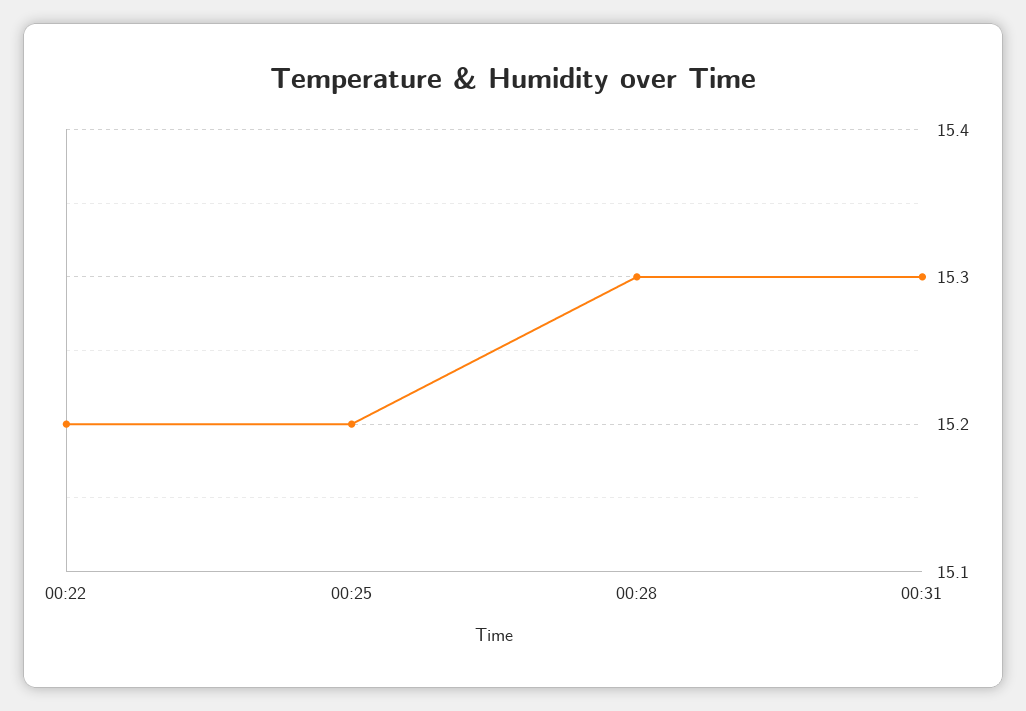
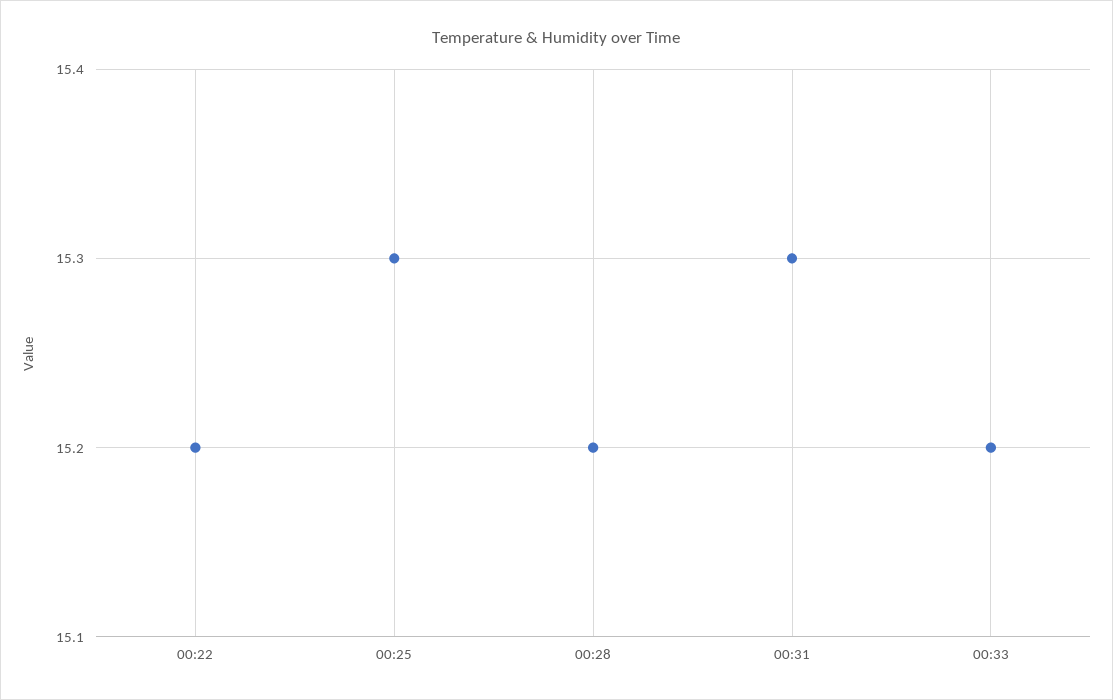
00:25: 15.2 -> 15.3
00:28: 15.3 -> 15.2
00:33: none -> 15.2

